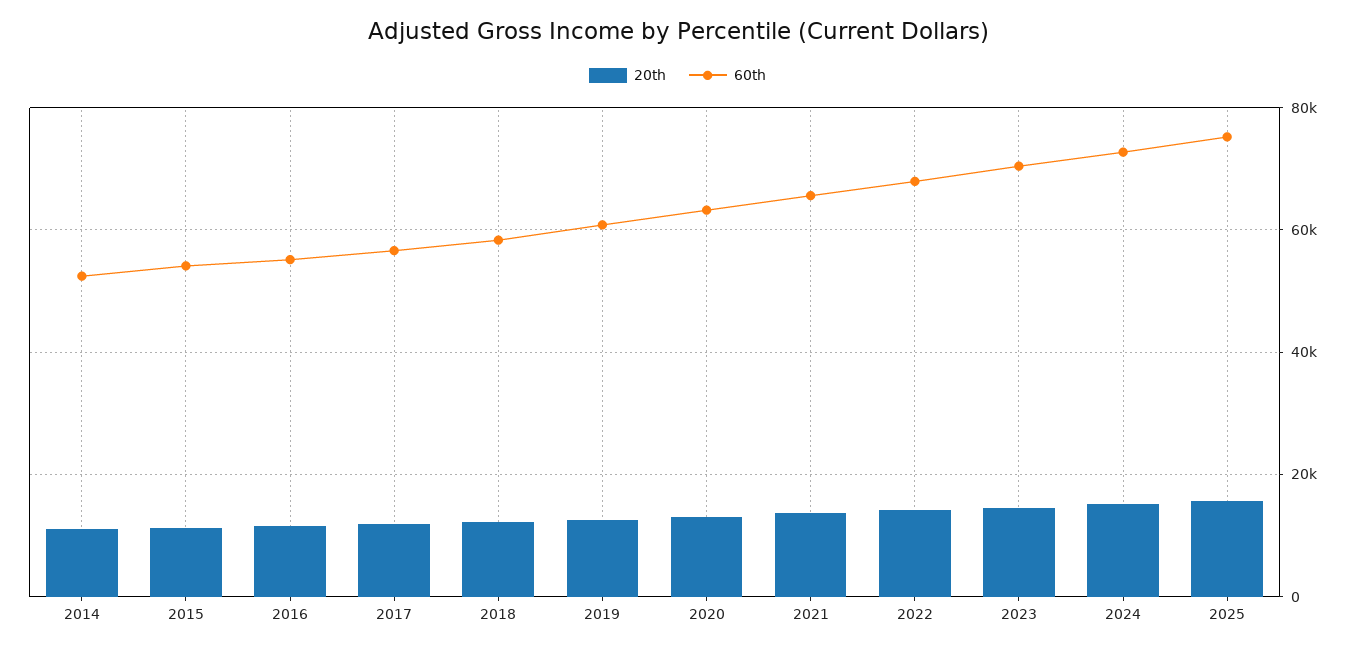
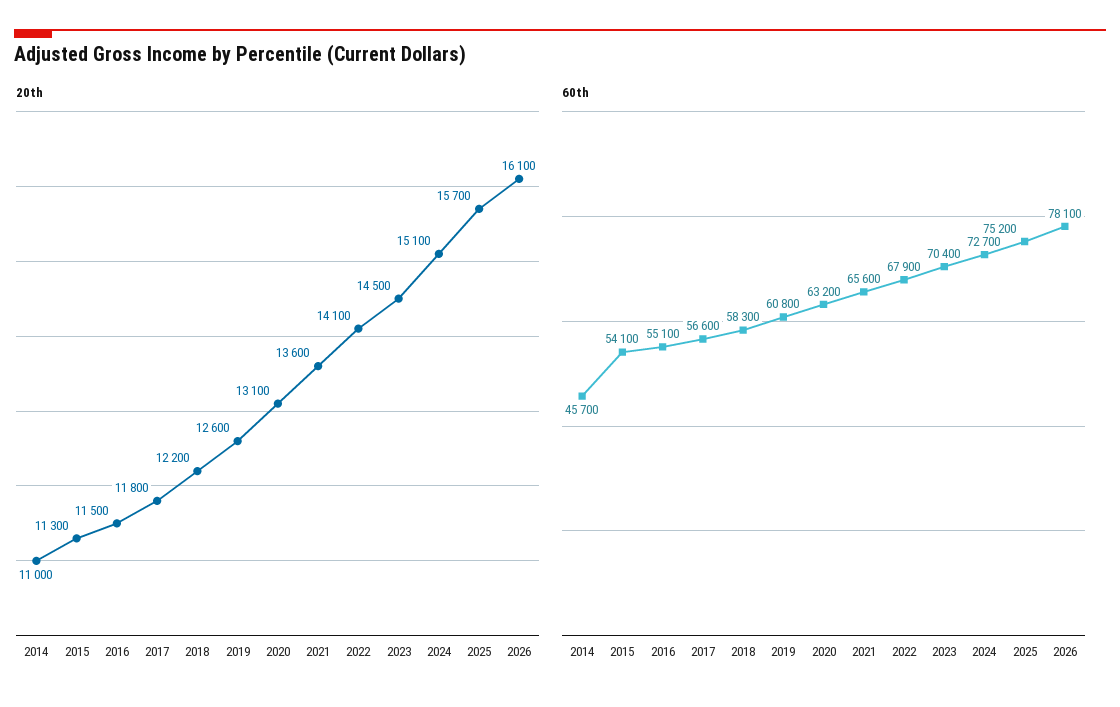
60th, 2014: 52000 -> 45700
20th, 2026: none -> 16100
60th, 2026: none -> 78100

